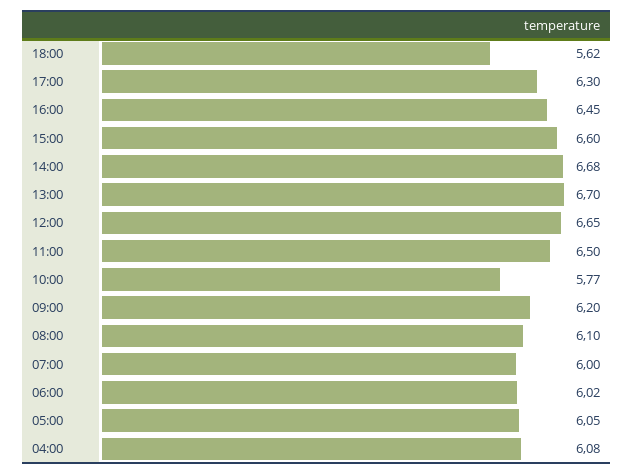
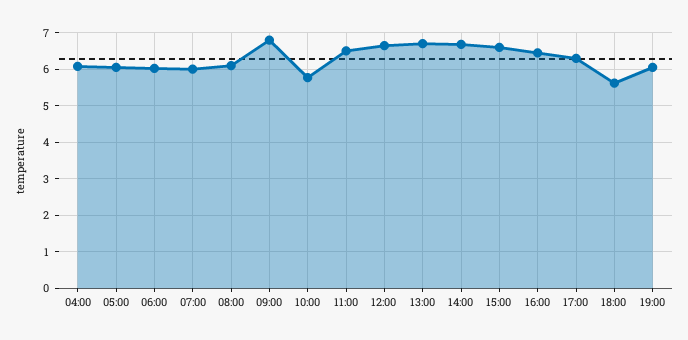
09:00: 6.2 -> 6.8
19:00: none -> 6

